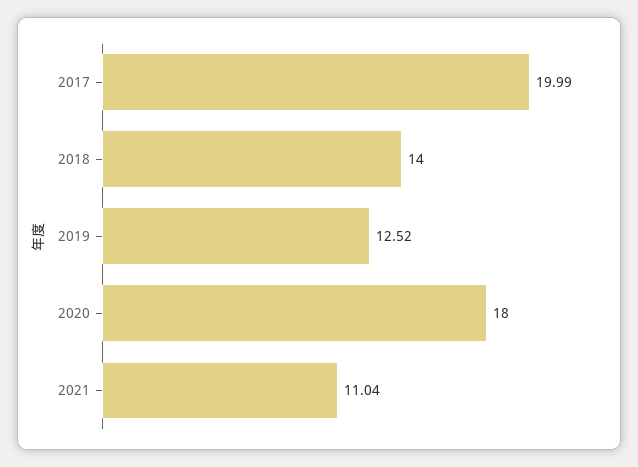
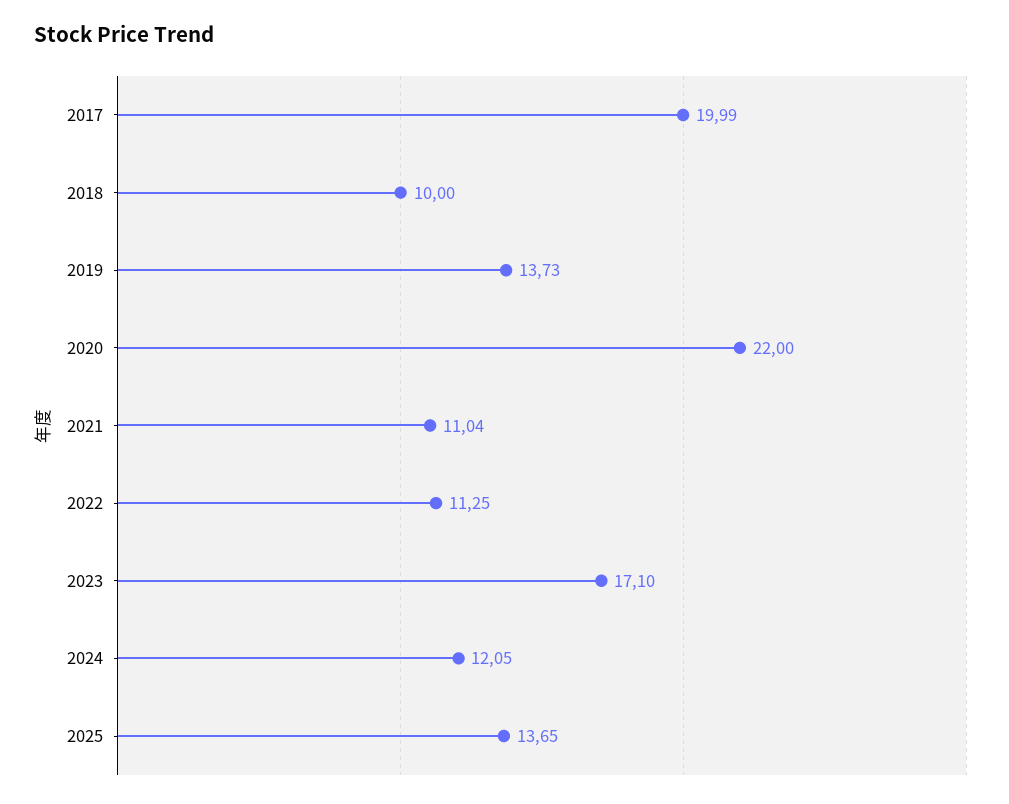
2018: 14 -> 10
2019: 12.52 -> 13.73
2020: 18 -> 22
2022: none -> 11.25
2023: none -> 17.1
2024: none -> 12.05
2025: none -> 13.65

